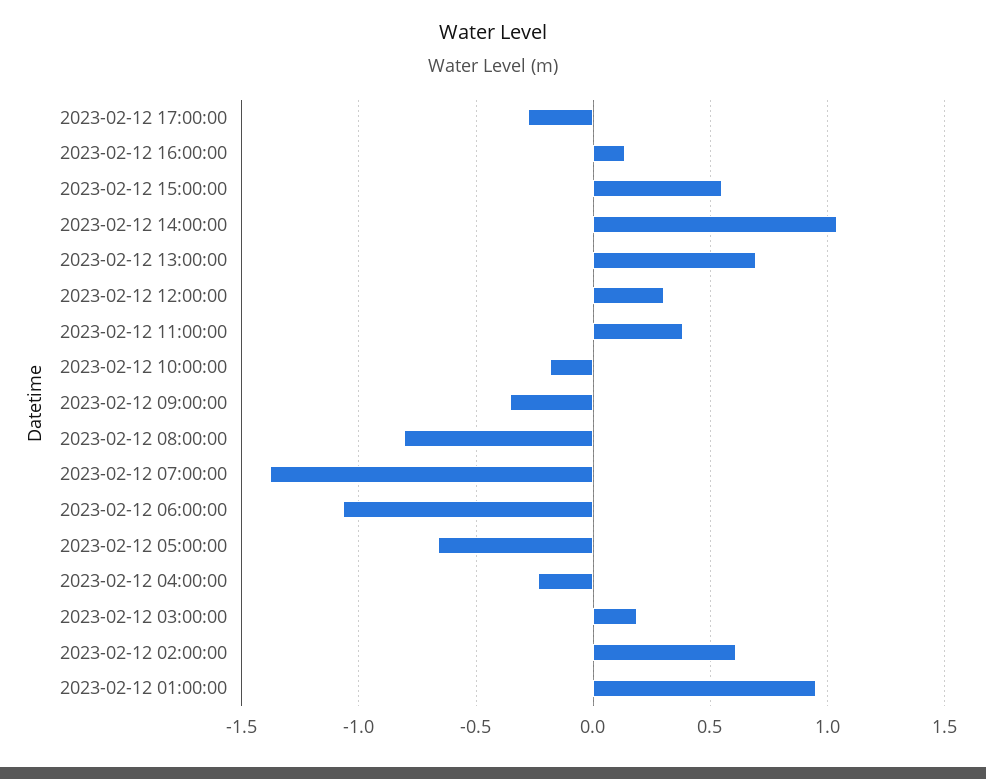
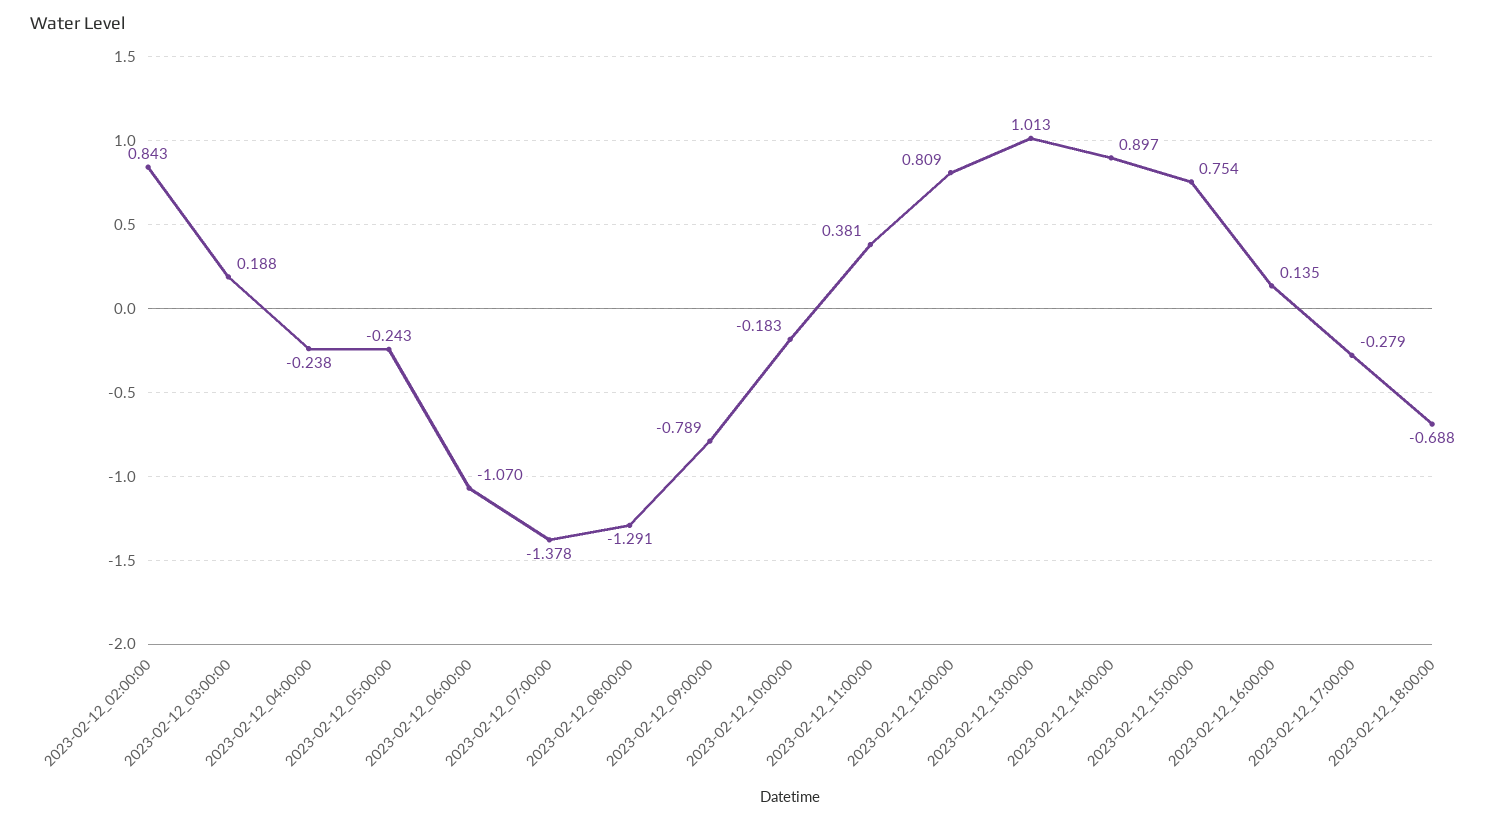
2023-02-12 15:00:00: 0.55 -> 0.754
2023-02-12 14:00:00: 1.05 -> 0.897
2023-02-12 13:00:00: 0.7 -> 1.013
2023-02-12 12:00:00: 0.3 -> 0.809
2023-02-12 09:00:00: -0.35 -> -0.789
2023-02-12 08:00:00: -0.8 -> -1.291
2023-02-12 05:00:00: -0.65 -> -0.243
2023-02-12 02:00:00: 0.6 -> 0.843
2023-02-12 01:00:00: 0.95 -> none
2023-02-12_18:00:00: none -> -0.688

